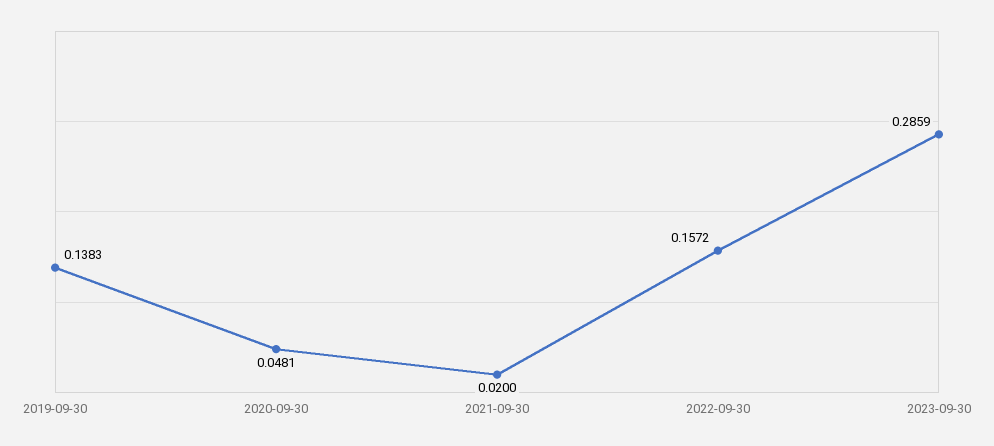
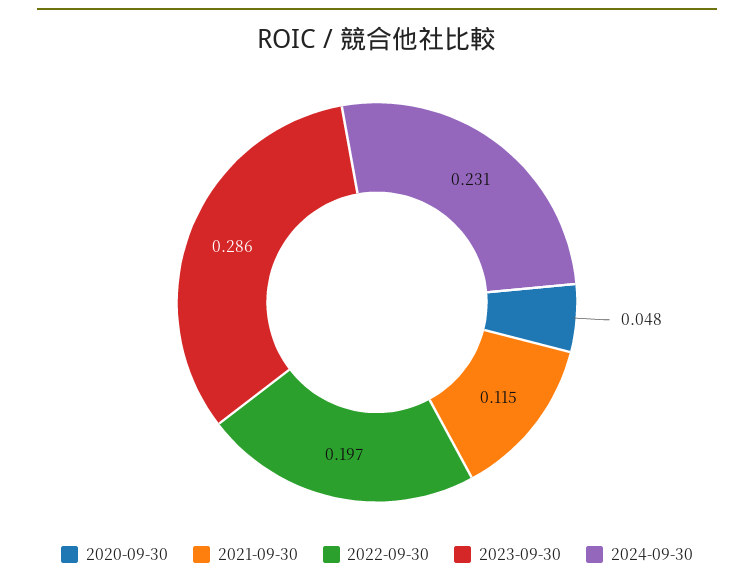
2019-09-30: 0.1383 -> none
2021-09-30: 0.02 -> 0.115
2022-09-30: 0.1572 -> 0.197
2024-09-30: none -> 0.231

